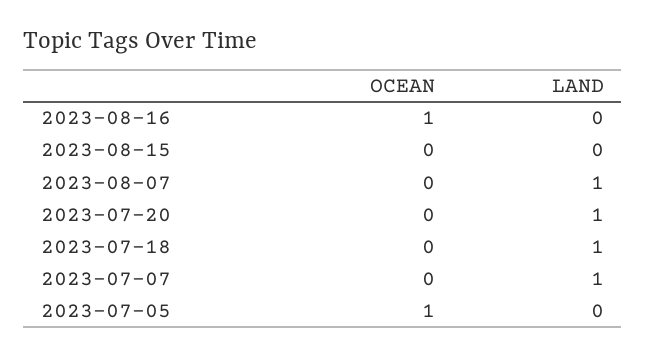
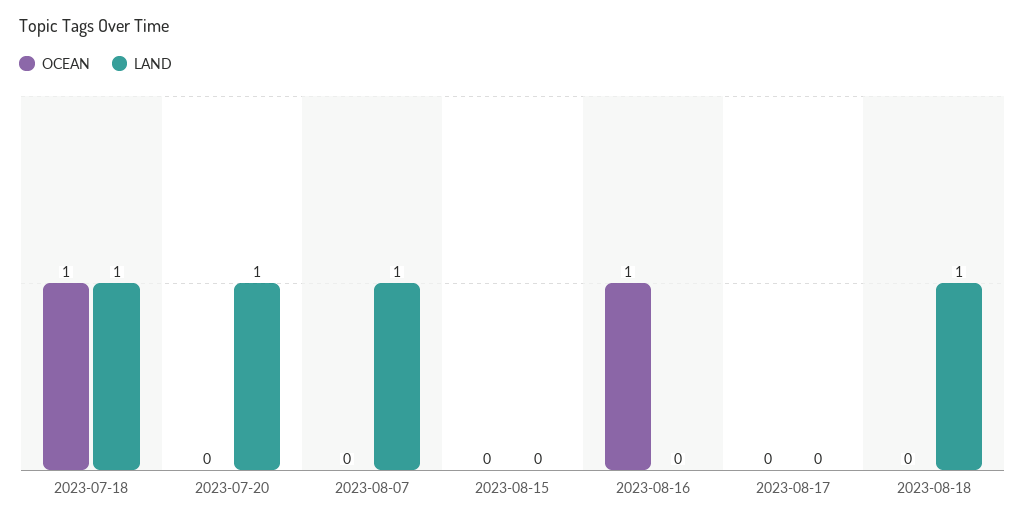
OCEAN, 2023-07-18: 0 -> 1
OCEAN, 2023-07-07: 0 -> none
LAND, 2023-07-07: 1 -> none
OCEAN, 2023-07-05: 1 -> none
LAND, 2023-07-05: 0 -> none
OCEAN, 2023-08-17: none -> 0
LAND, 2023-08-17: none -> 0
OCEAN, 2023-08-18: none -> 0
LAND, 2023-08-18: none -> 1

